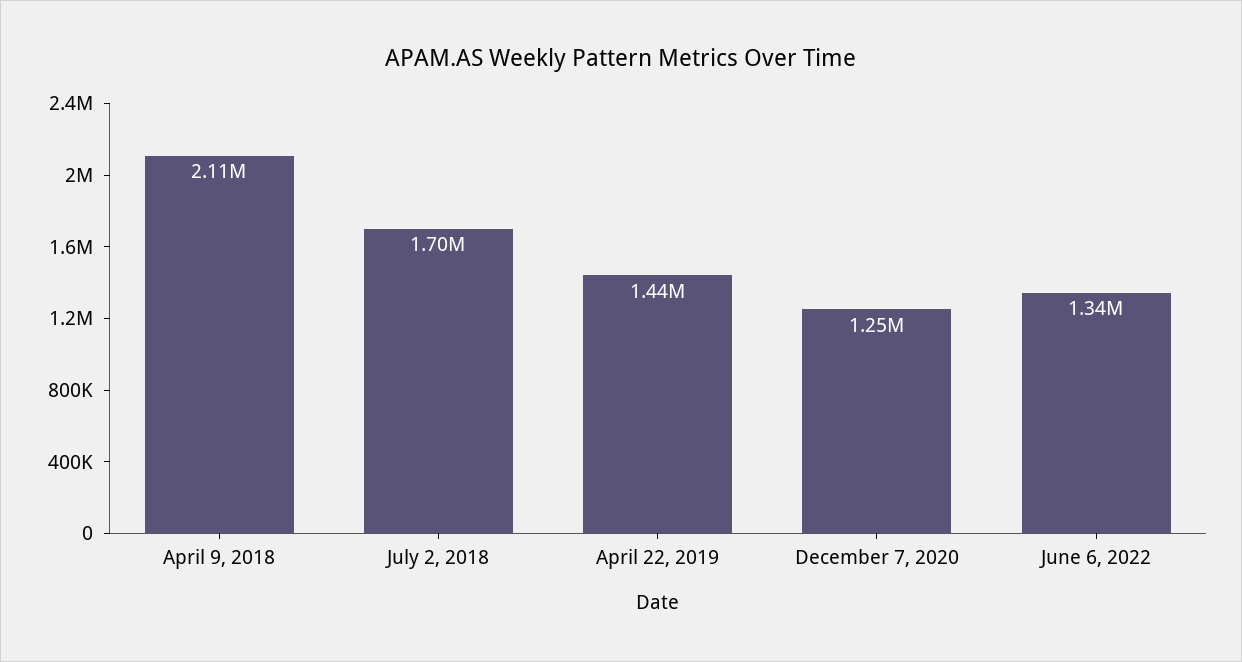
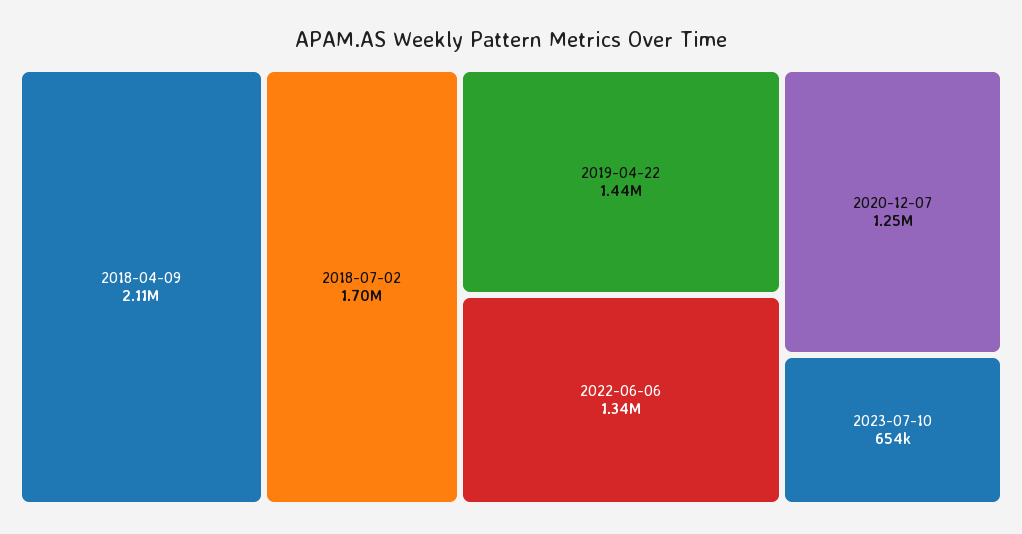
2023-07-10: none -> 654000

